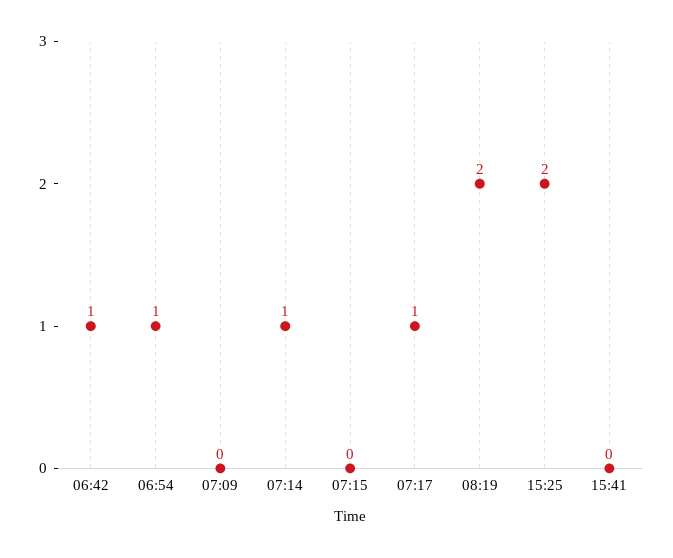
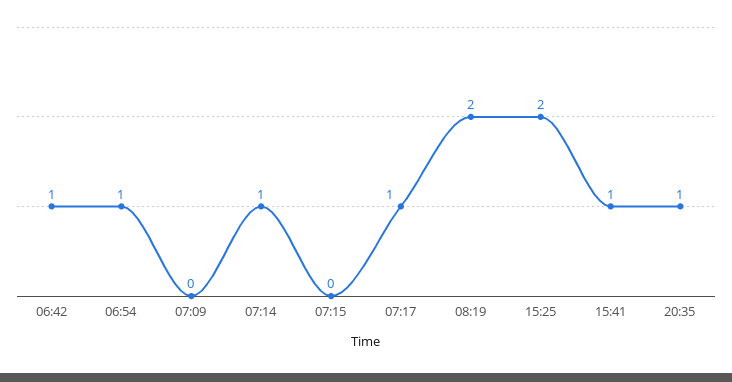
15:41: 0 -> 1
20:35: none -> 1

